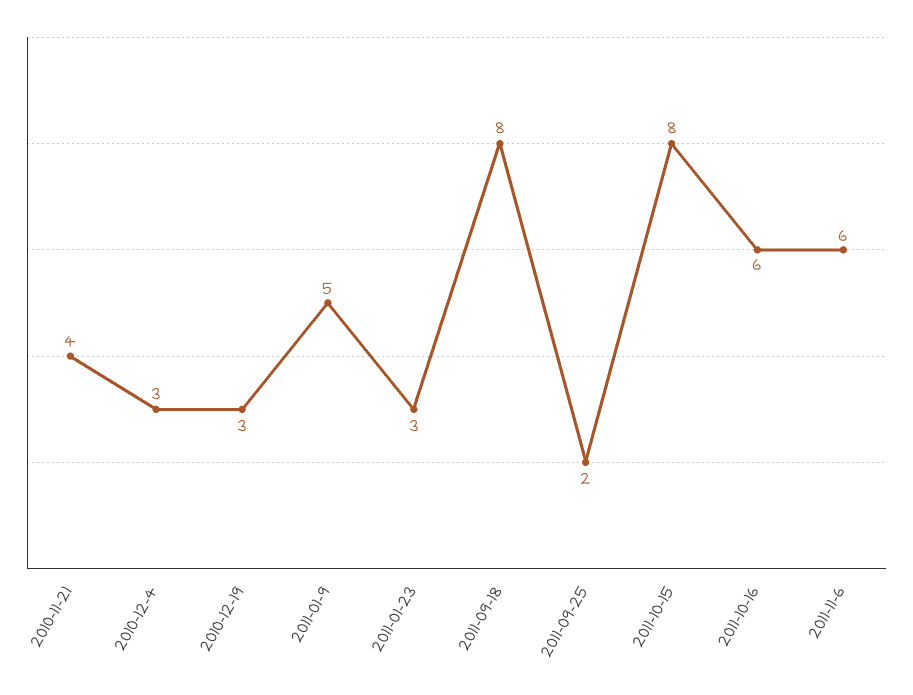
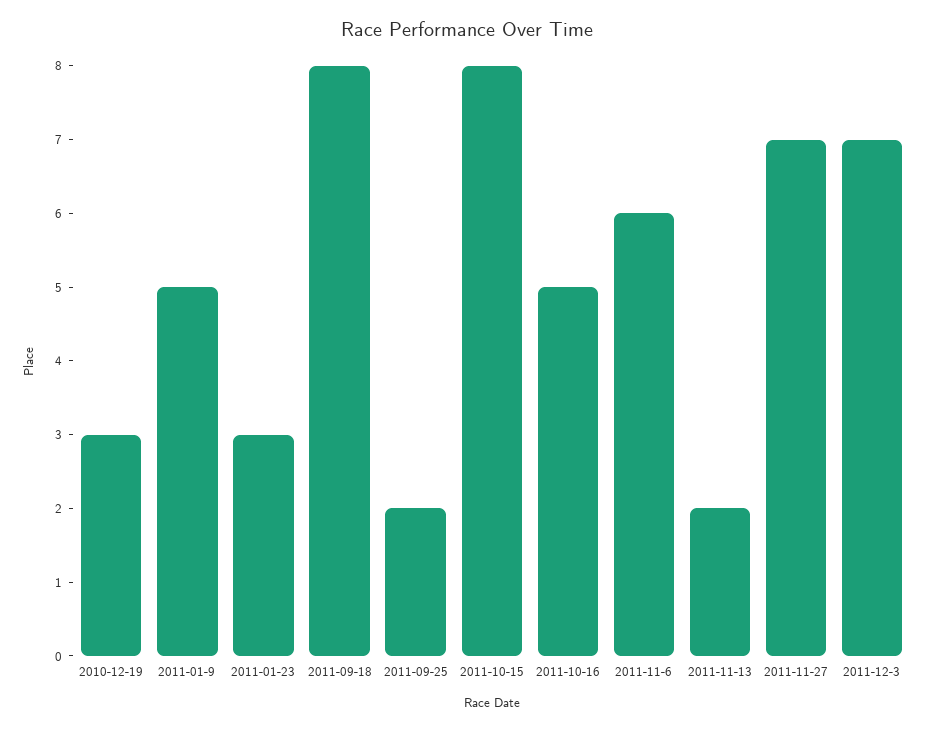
2010-11-21: 4 -> none
2010-12-4: 3 -> none
2011-10-16: 6 -> 5
2011-11-13: none -> 2
2011-11-27: none -> 7
2011-12-3: none -> 7

